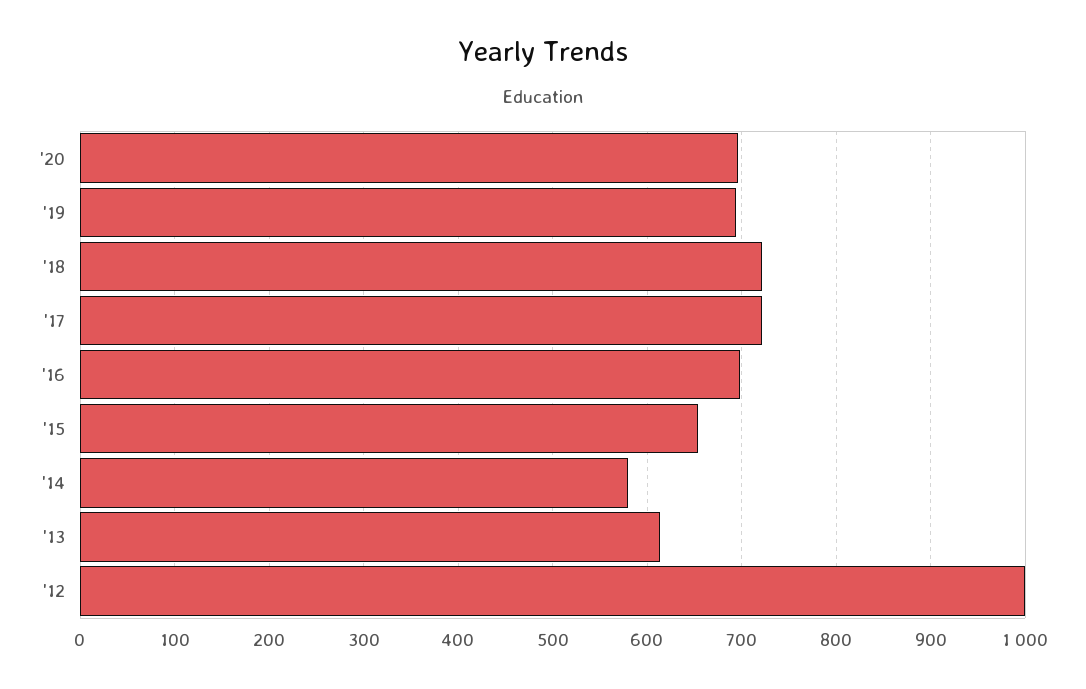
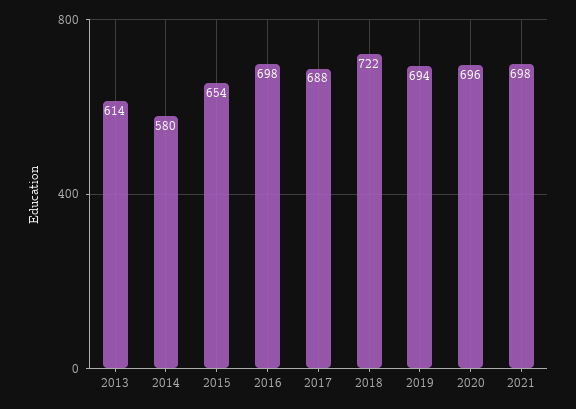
'17: 720 -> 688
'12: 1000 -> none
2021: none -> 698

